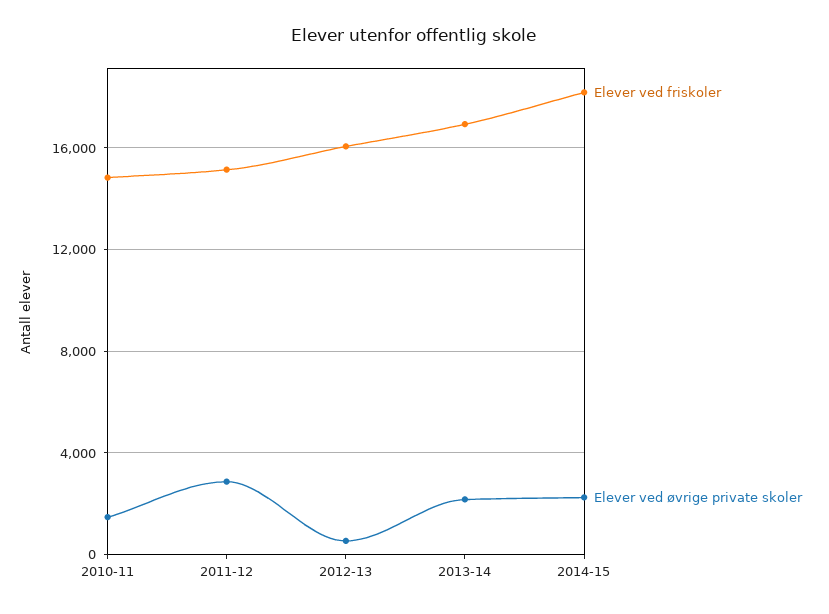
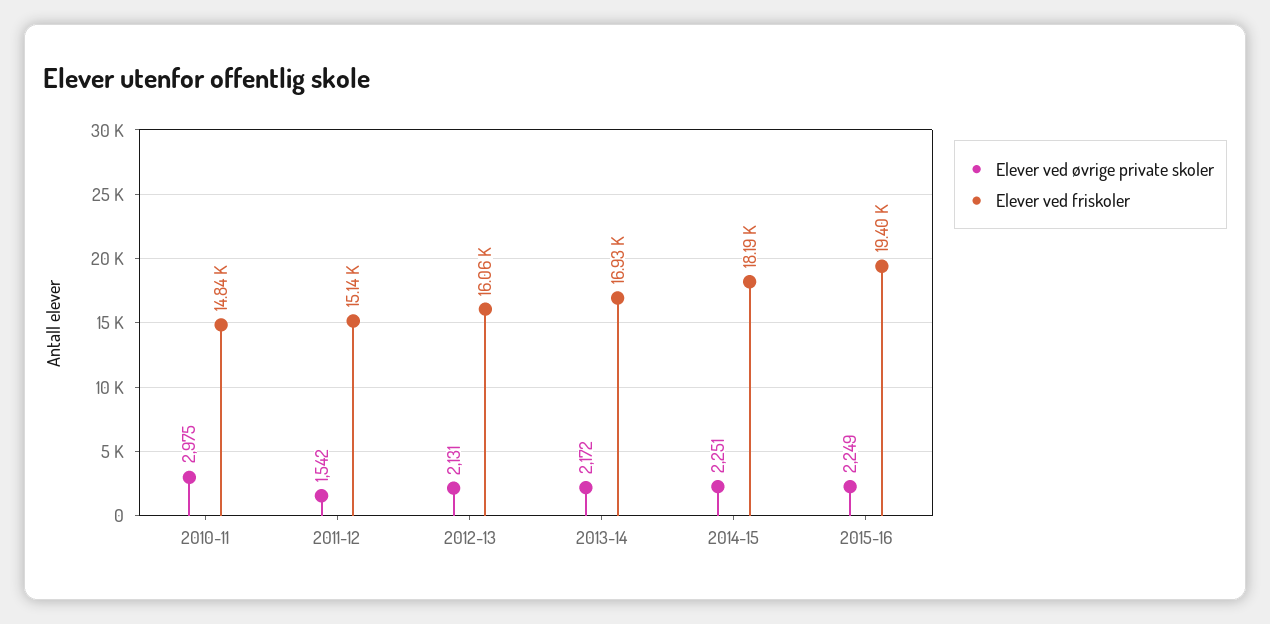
Elever ved øvrige private skoler, 2010-11: 1500 -> 2975
Elever ved øvrige private skoler, 2011-12: 3000 -> 1542
Elever ved øvrige private skoler, 2012-13: 500 -> 2131
Elever ved øvrige private skoler, 2015-16: none -> 2249
Elever ved friskoler, 2015-16: none -> 19400

